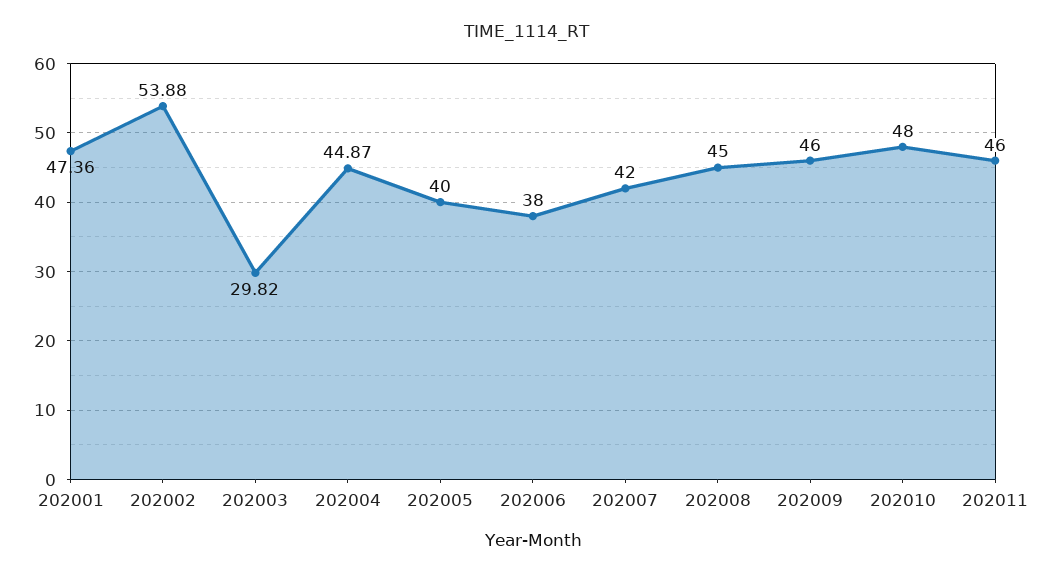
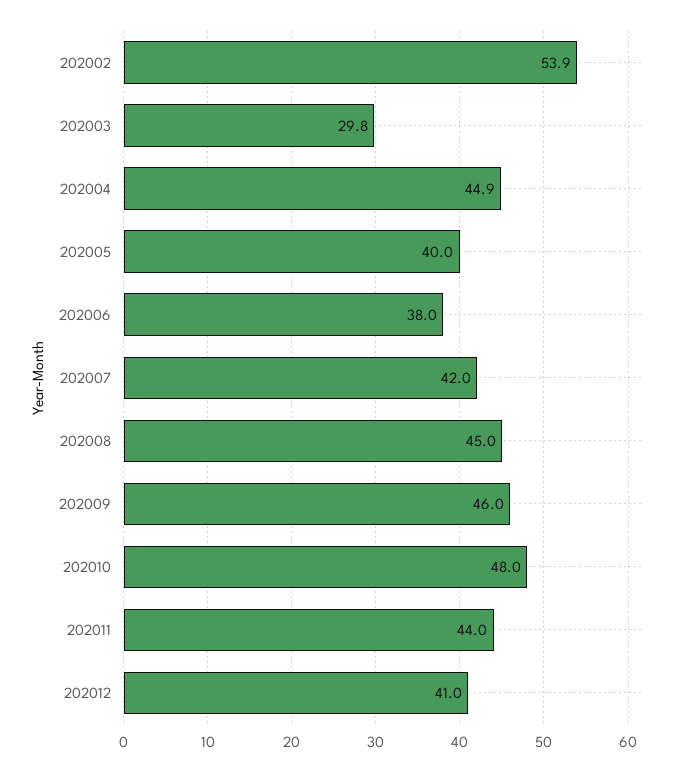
202001: 47.36 -> none
202011: 46 -> 44
202012: none -> 41

